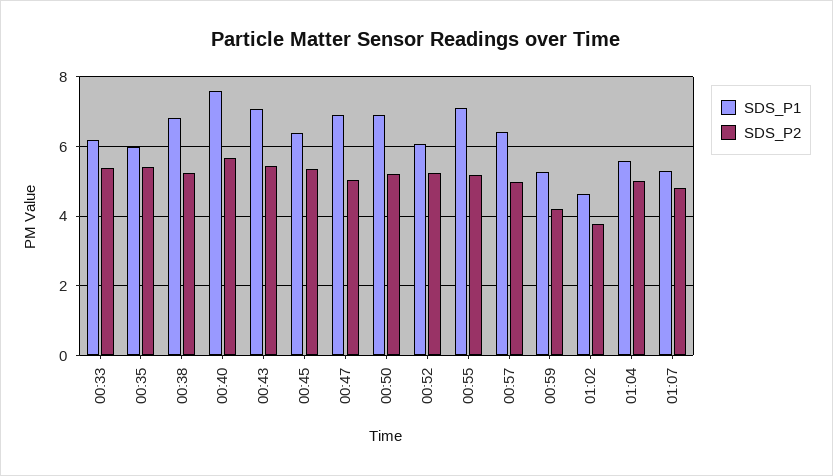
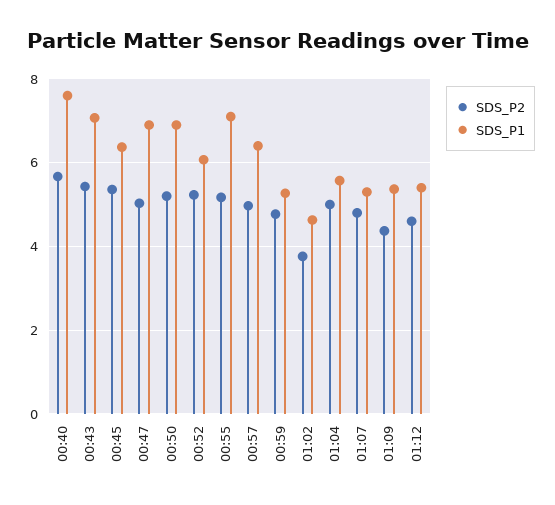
SDS_P1, 00:33: 6.2 -> none
SDS_P2, 00:33: 5.4 -> none
SDS_P1, 00:35: 6 -> none
SDS_P2, 00:35: 5.4 -> none
SDS_P1, 00:38: 6.8 -> none
SDS_P2, 00:38: 5.2 -> none
SDS_P2, 00:59: 4.2 -> 4.8
SDS_P2, 01:09: none -> 4.4
SDS_P1, 01:09: none -> 5.4
SDS_P2, 01:12: none -> 4.6
SDS_P1, 01:12: none -> 5.4

